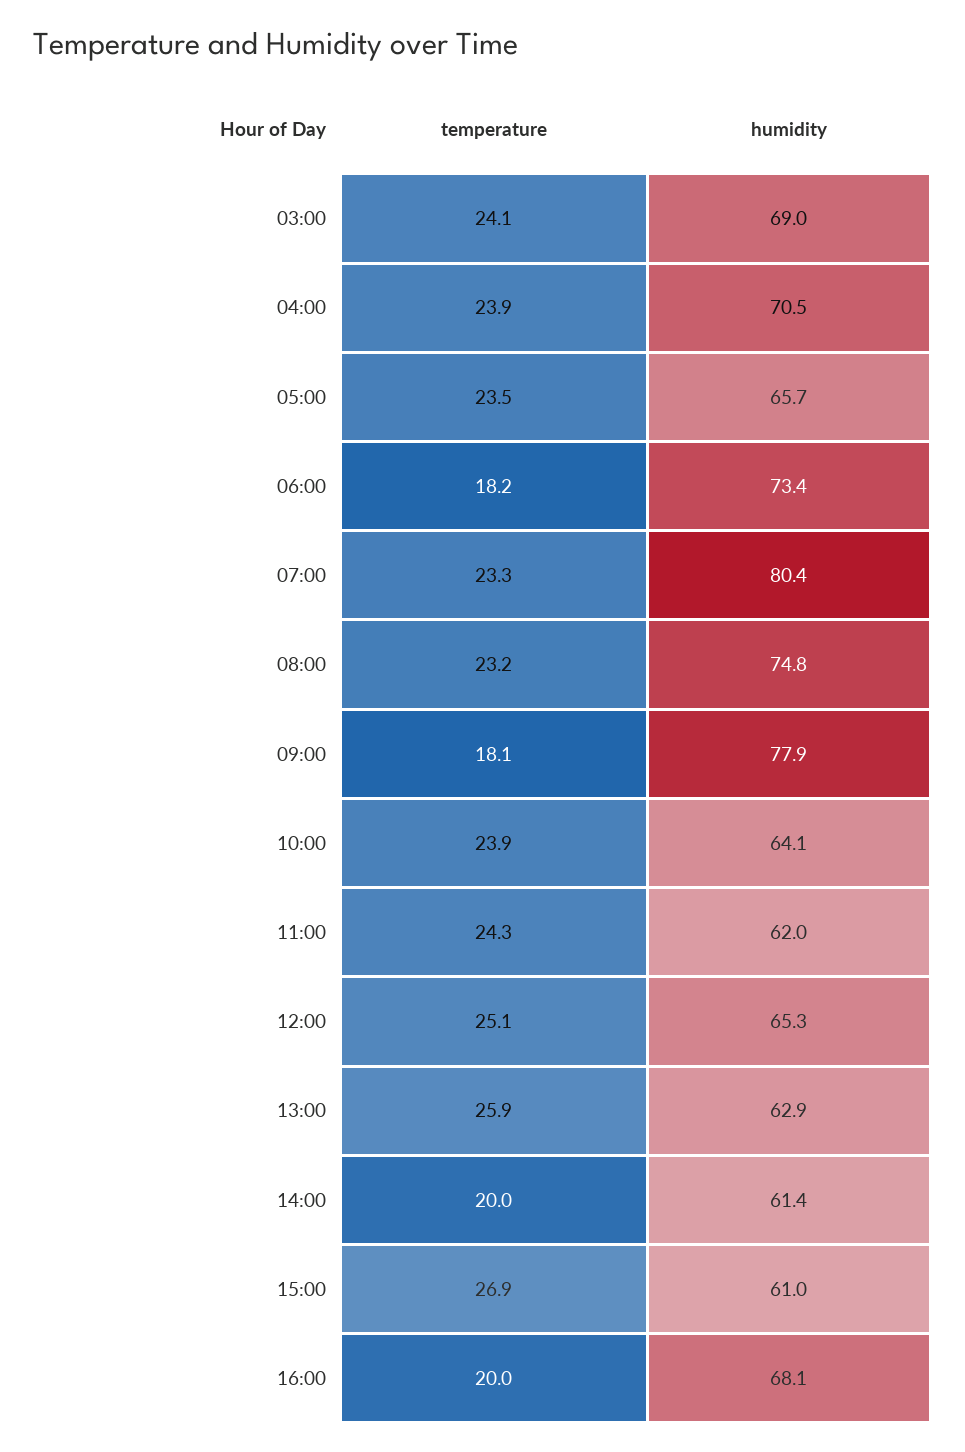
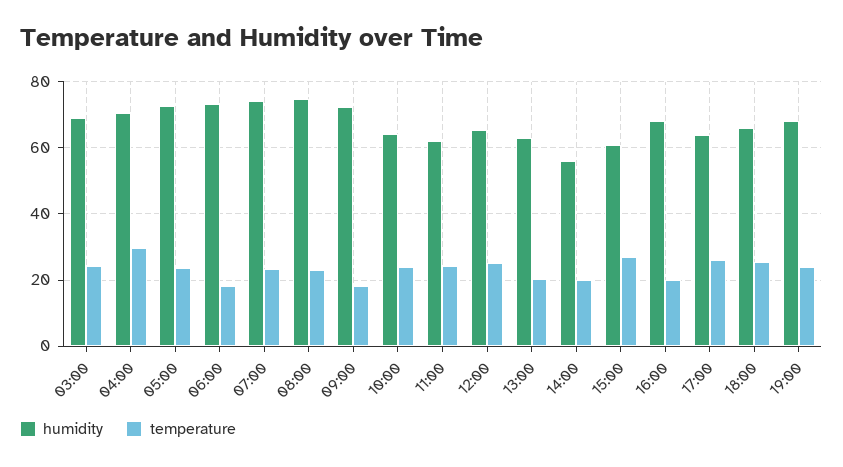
temperature, 04:00: 23.9 -> 30
humidity, 05:00: 65.7 -> 72
humidity, 07:00: 80.4 -> 74
humidity, 09:00: 77.9 -> 72
temperature, 13:00: 25.9 -> 20
humidity, 14:00: 61.4 -> 56
humidity, 17:00: none -> 64
temperature, 17:00: none -> 26
humidity, 18:00: none -> 66
temperature, 18:00: none -> 26
humidity, 19:00: none -> 68
temperature, 19:00: none -> 24

